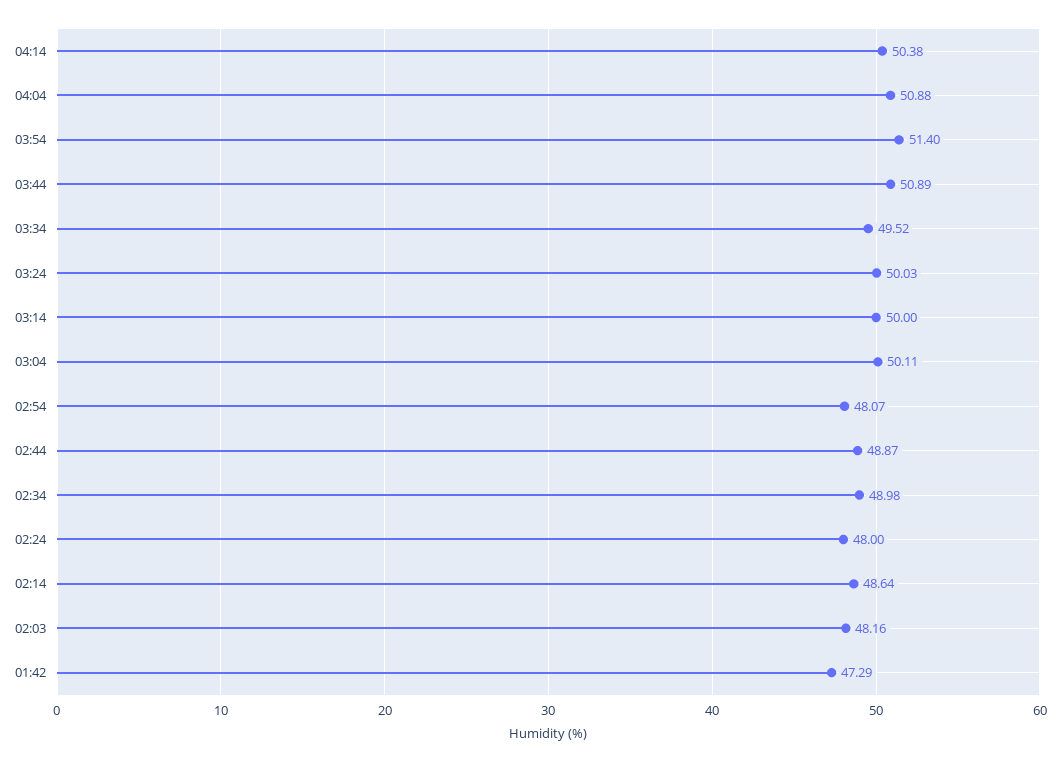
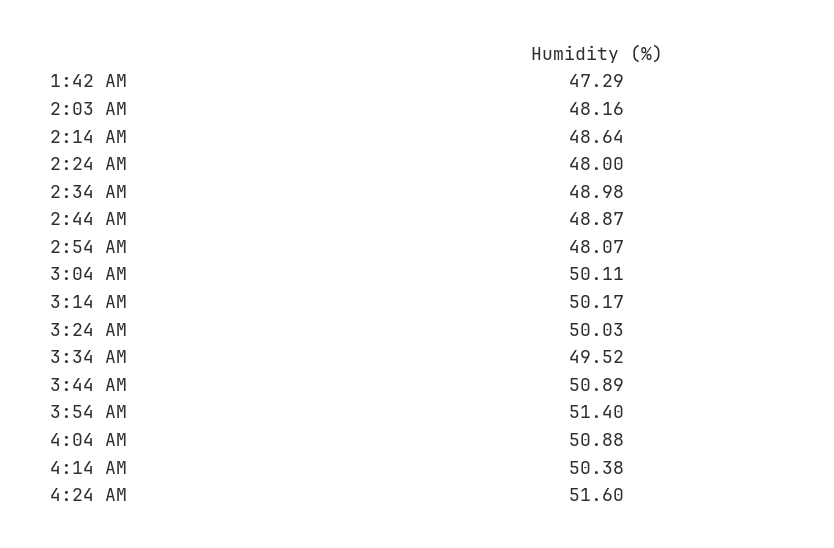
03:14: 50 -> 50.17
4:24 AM: none -> 51.6

